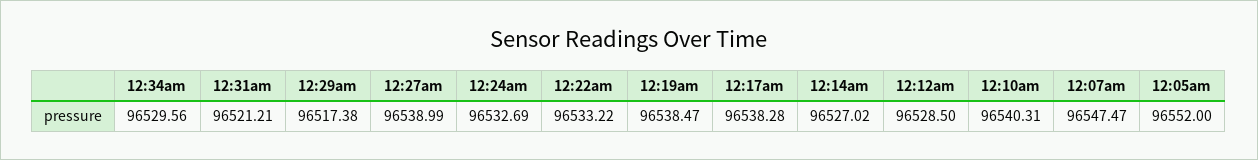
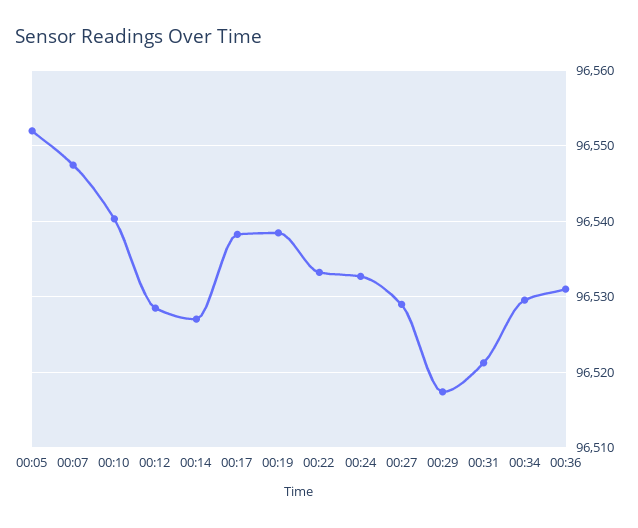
12:27am: 96538.99 -> 96529
00:36: none -> 96531

